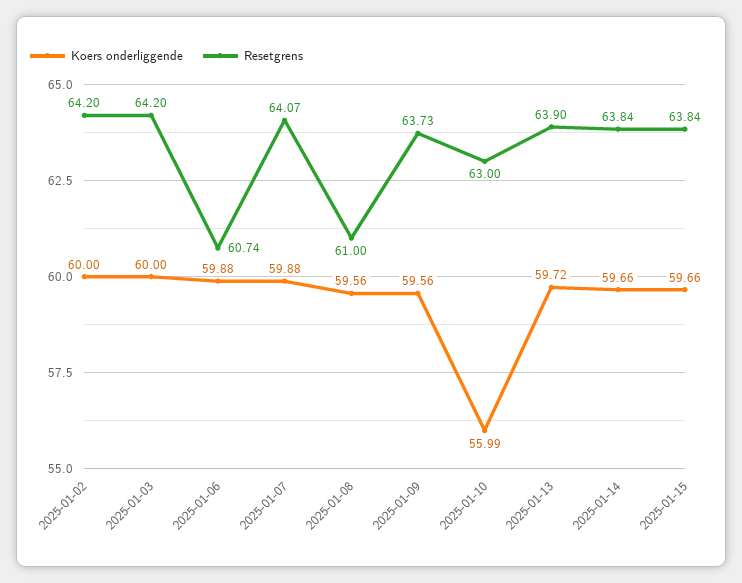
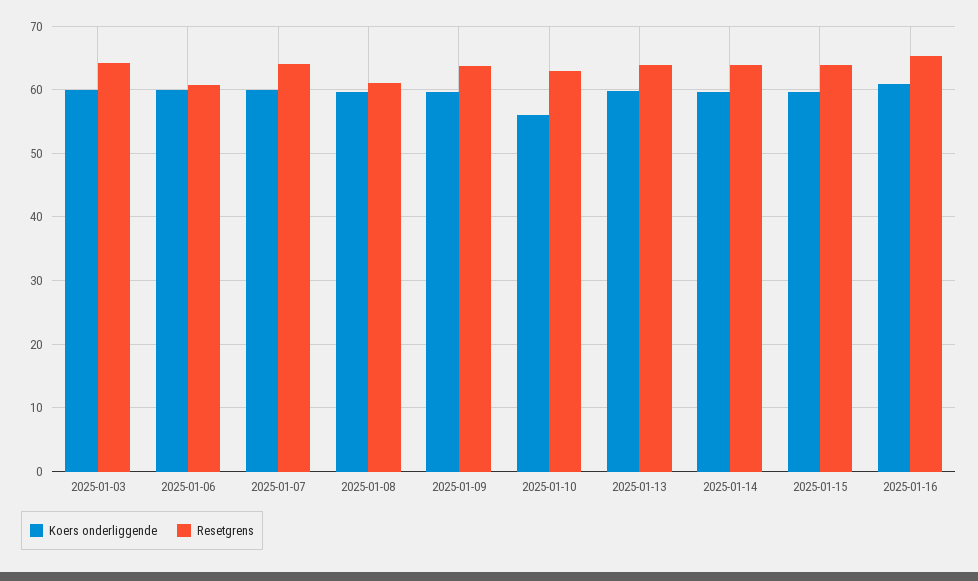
Koers onderliggende, 2025-01-02: 60 -> none
Resetgrens, 2025-01-02: 64.2 -> none
Koers onderliggende, 2025-01-16: none -> 61
Resetgrens, 2025-01-16: none -> 65

